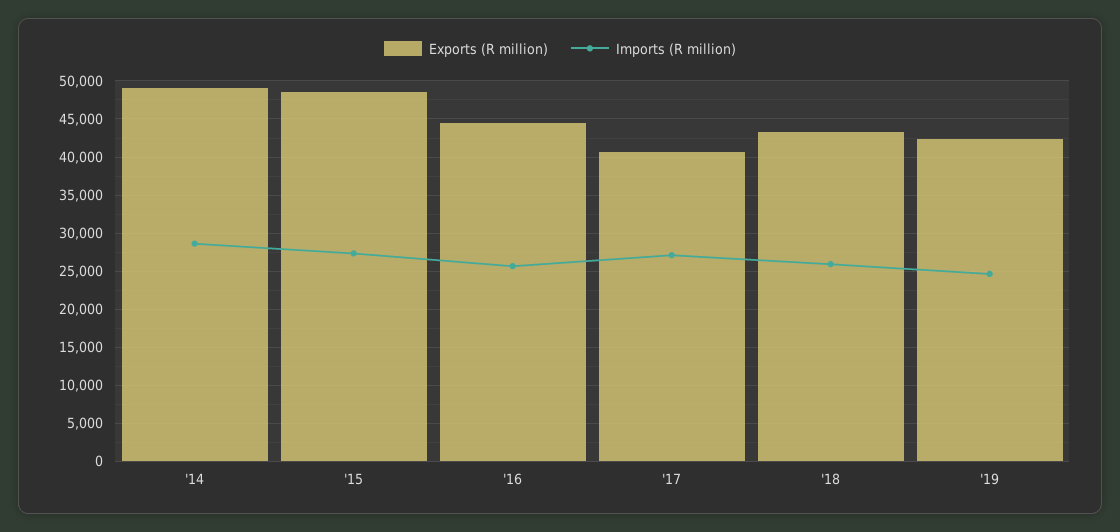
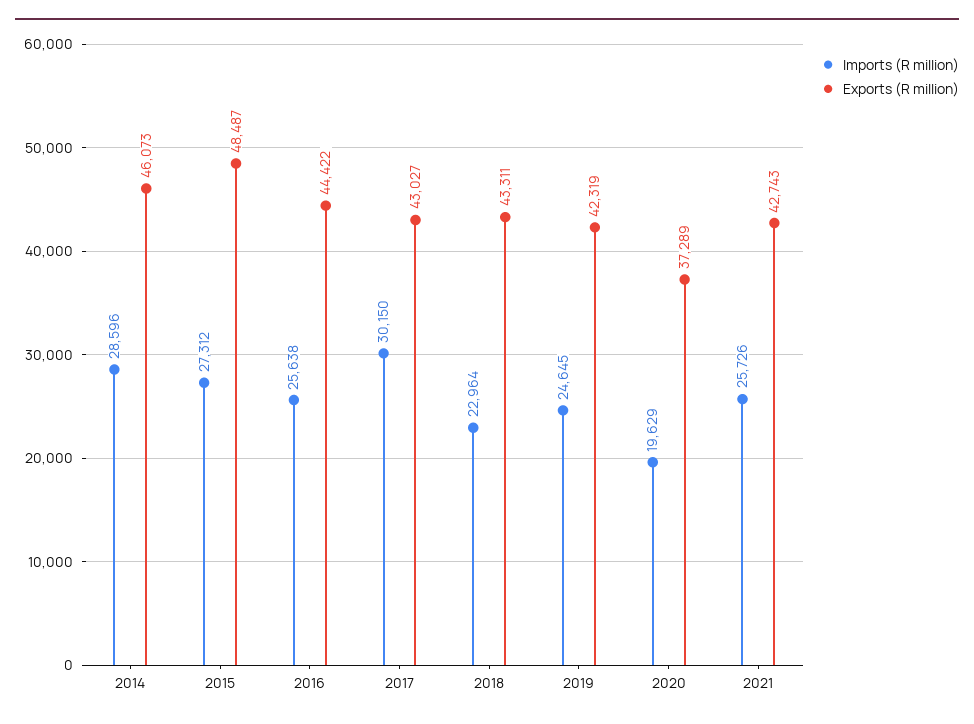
Exports (R million), '14: 49000 -> 46073
Exports (R million), '17: 41000 -> 43027
Imports (R million), '17: 27000 -> 30150
Imports (R million), '18: 26000 -> 22964
Imports (R million), 2020: none -> 19629
Exports (R million), 2020: none -> 37289
Imports (R million), 2021: none -> 25726
Exports (R million), 2021: none -> 42743

